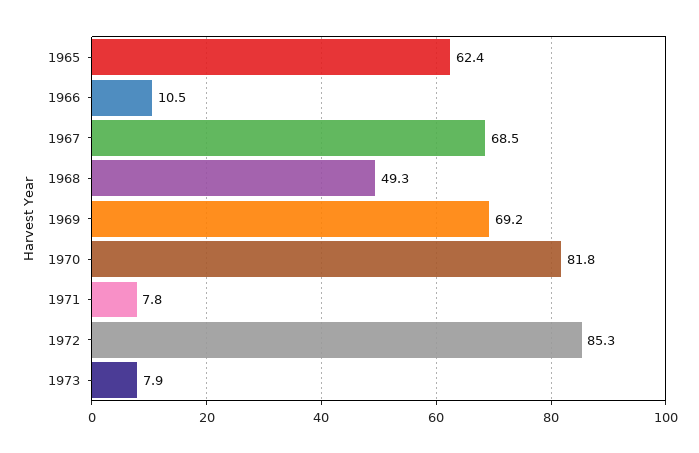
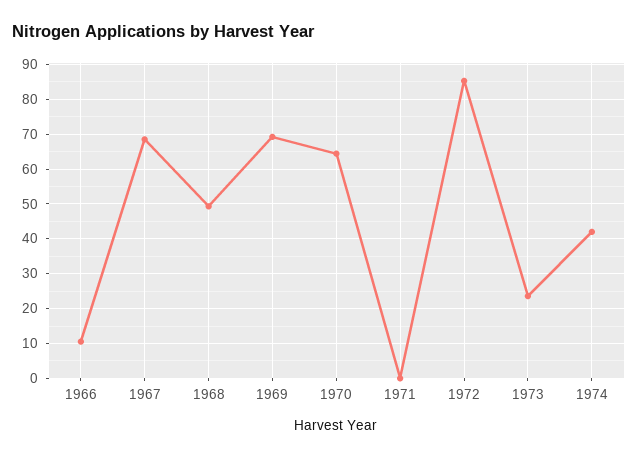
1965: 62.4 -> none
1970: 81.8 -> 64
1971: 7.8 -> 0
1973: 7.9 -> 24
1974: none -> 42

